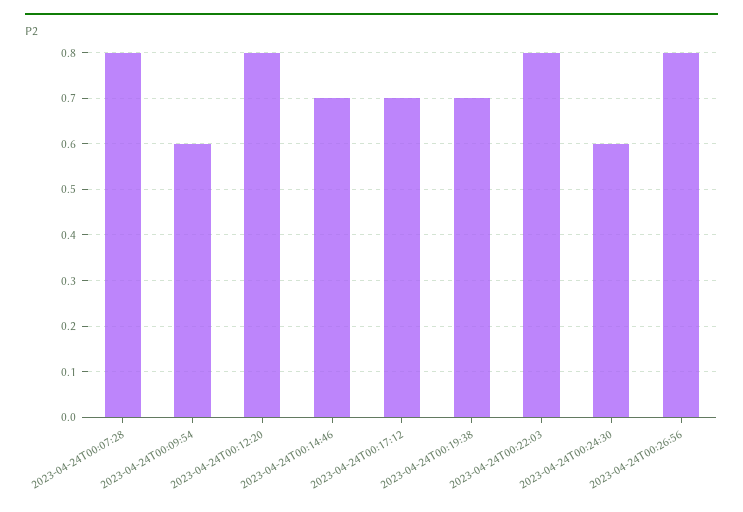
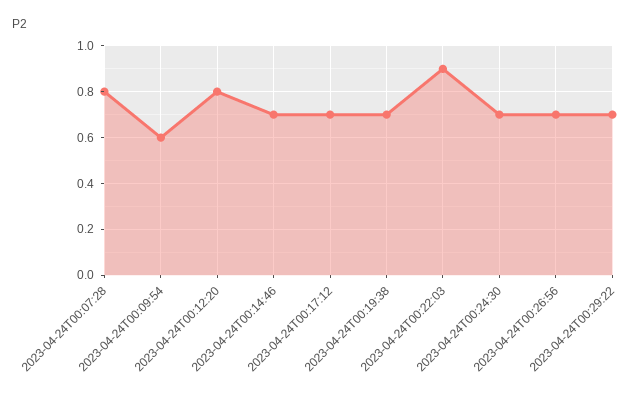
2023-04-24T00:22:03: 0.8 -> 0.9
2023-04-24T00:24:30: 0.6 -> 0.7
2023-04-24T00:26:56: 0.8 -> 0.7
2023-04-24T00:29:22: none -> 0.7

